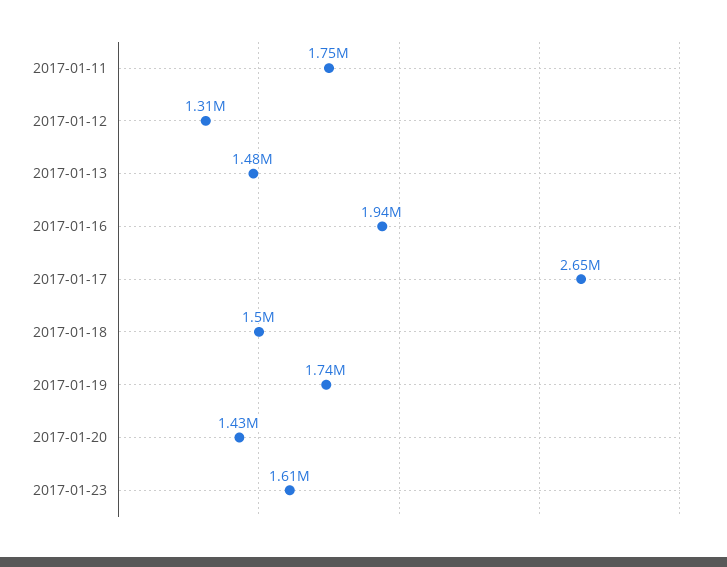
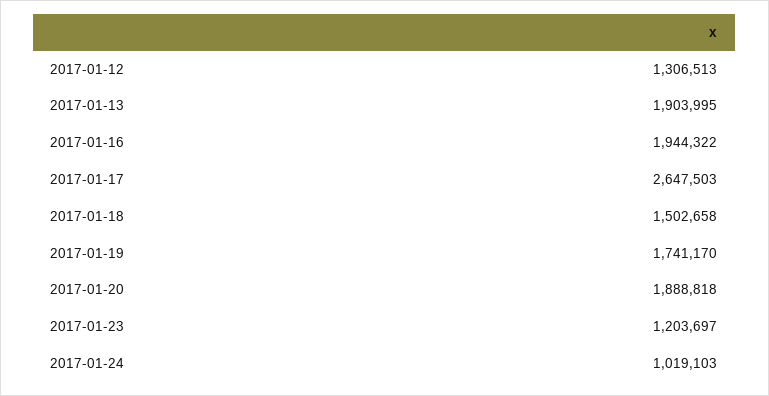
2017-01-11: 1750000 -> none
2017-01-13: 1480000 -> 1903995
2017-01-20: 1430000 -> 1888818
2017-01-23: 1610000 -> 1203697
2017-01-24: none -> 1019103

